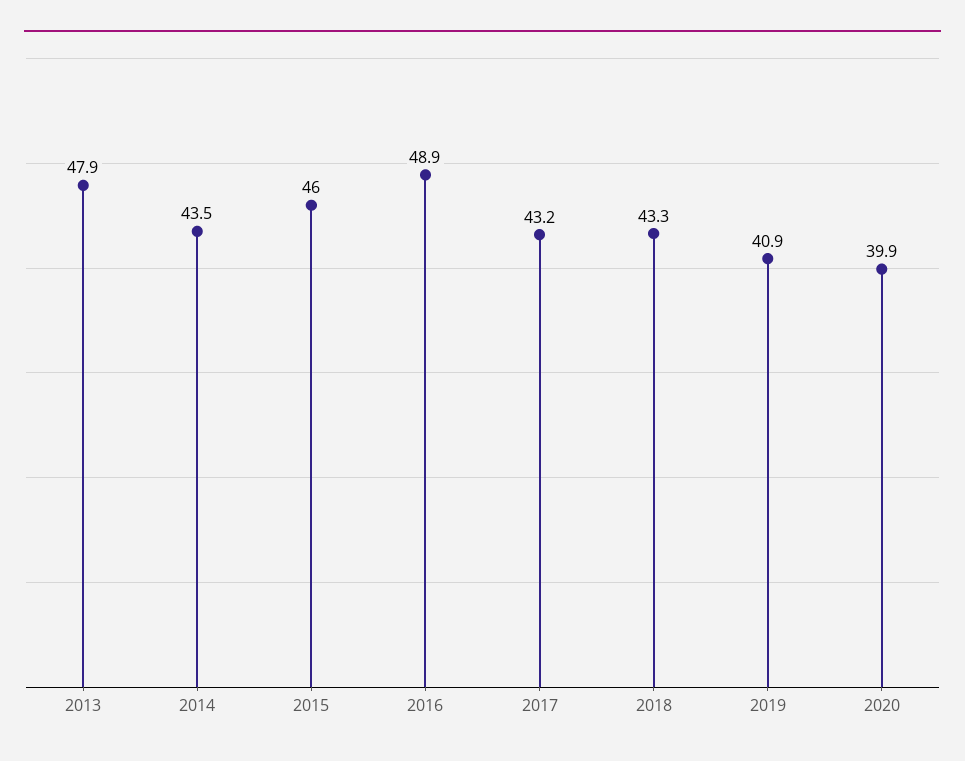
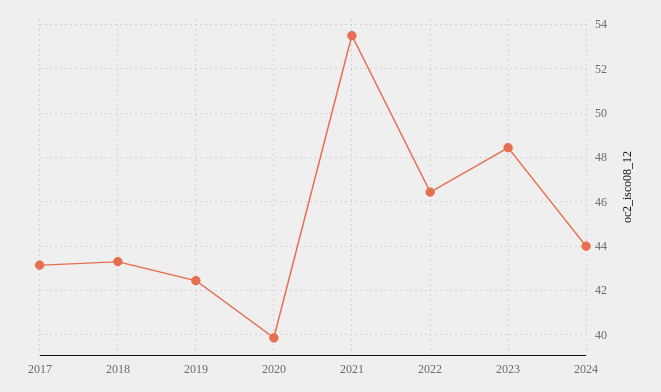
2013: 47.9 -> none
2014: 43.5 -> none
2015: 46 -> none
2016: 48.9 -> none
2019: 40.9 -> 42.5
2021: none -> 53.5
2022: none -> 46.5
2023: none -> 48.5
2024: none -> 44

